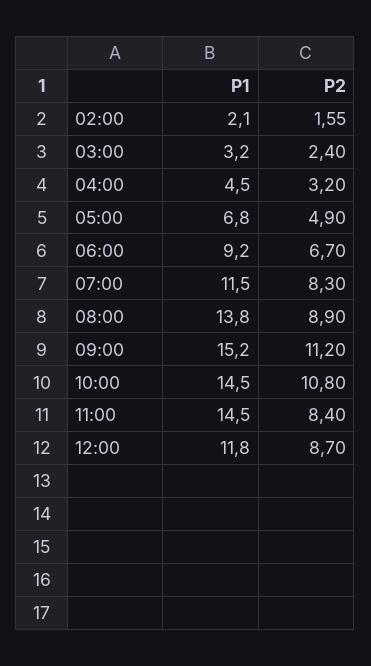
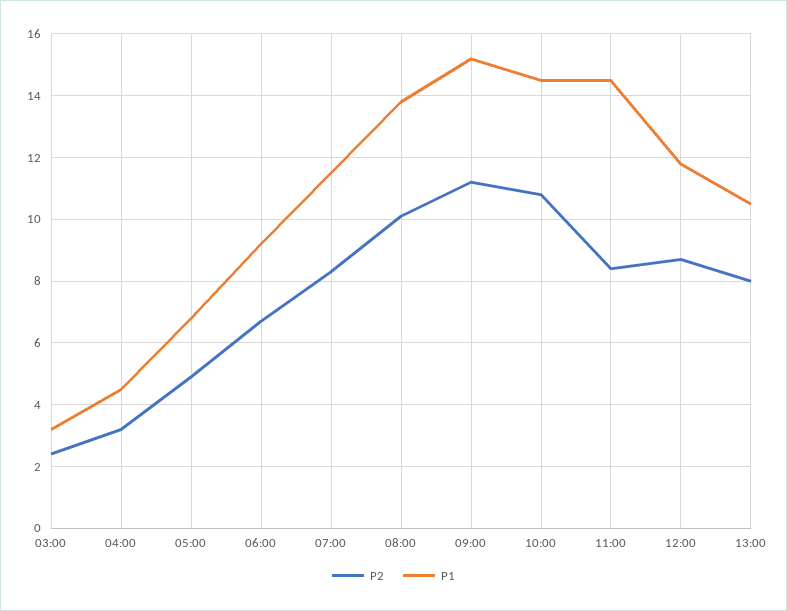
P1, 02:00: 2.1 -> none
P2, 02:00: 1.55 -> none
P2, 08:00: 8.9 -> 10
P2, 13:00: none -> 8
P1, 13:00: none -> 10.5

